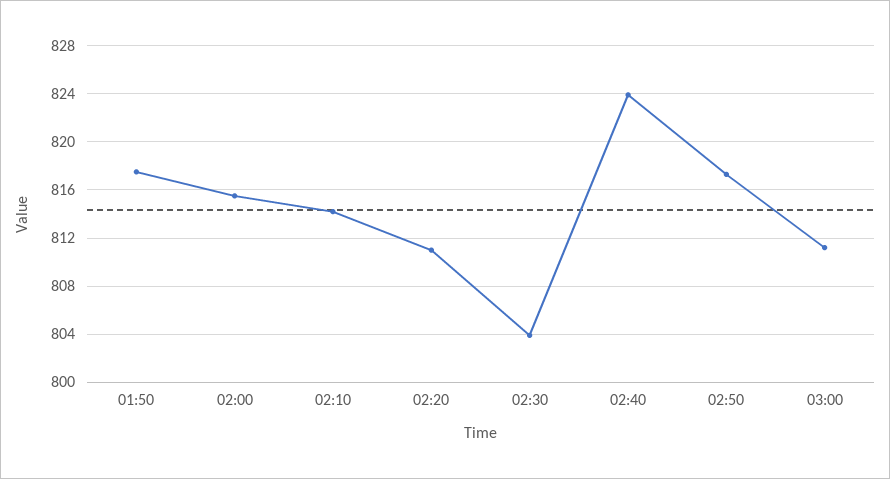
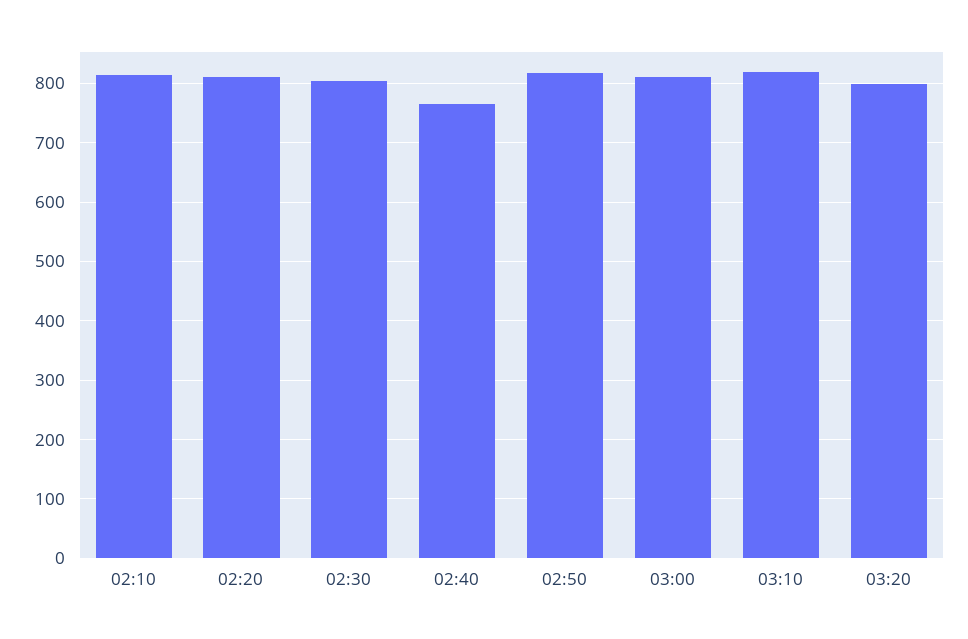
01:50: 817.5 -> none
02:00: 815.5 -> none
02:40: 824 -> 760
03:10: none -> 820
03:20: none -> 800

